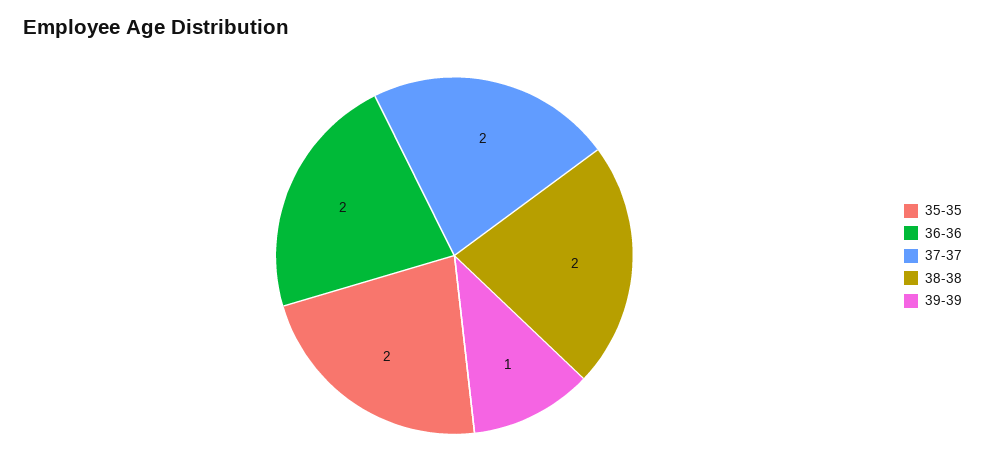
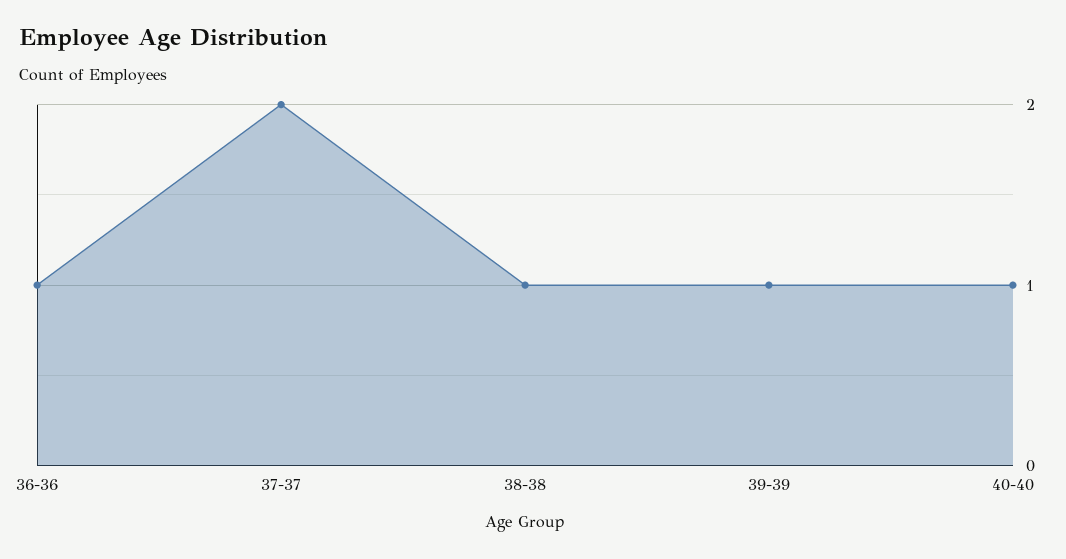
35-35: 2 -> none
36-36: 2 -> 1
38-38: 2 -> 1
40-40: none -> 1

